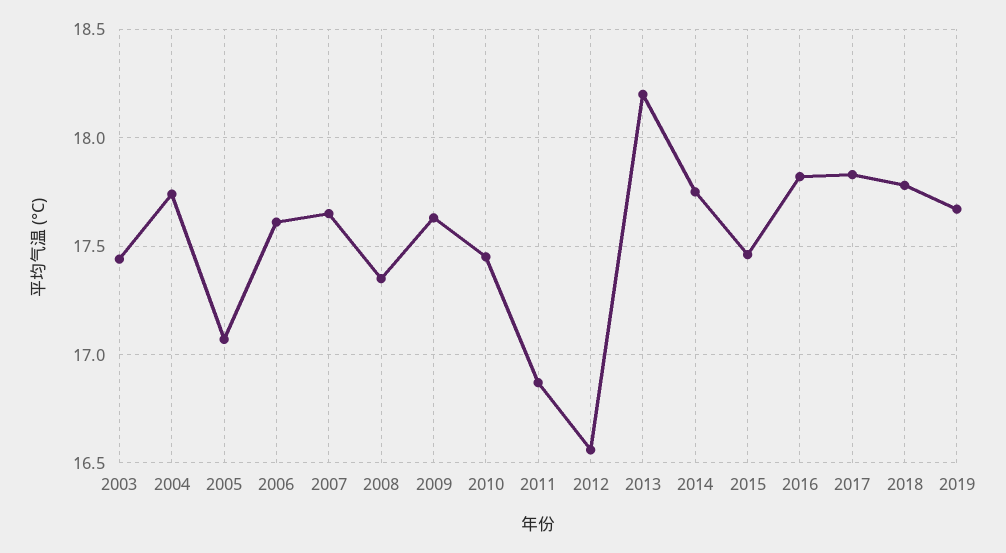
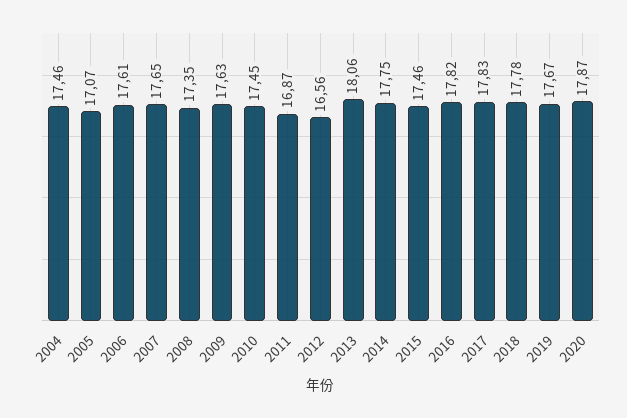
2003: 17.45 -> none
2004: 17.75 -> 17.46
2013: 18.2 -> 18.06
2020: none -> 17.87

